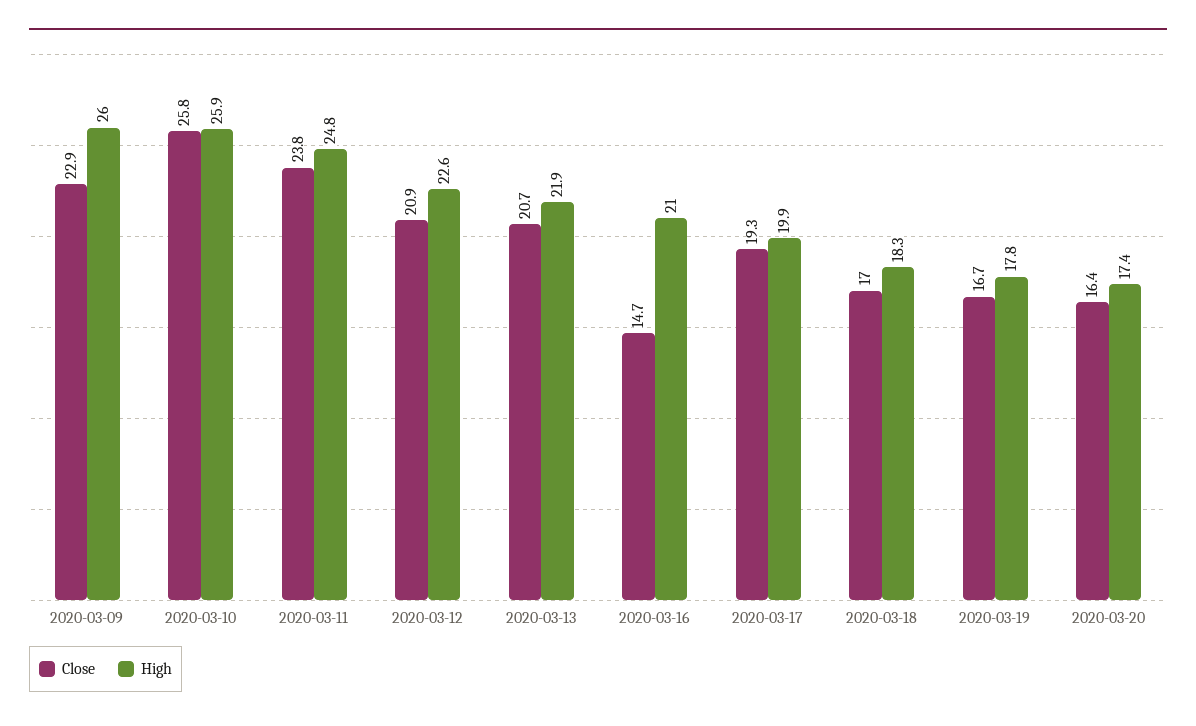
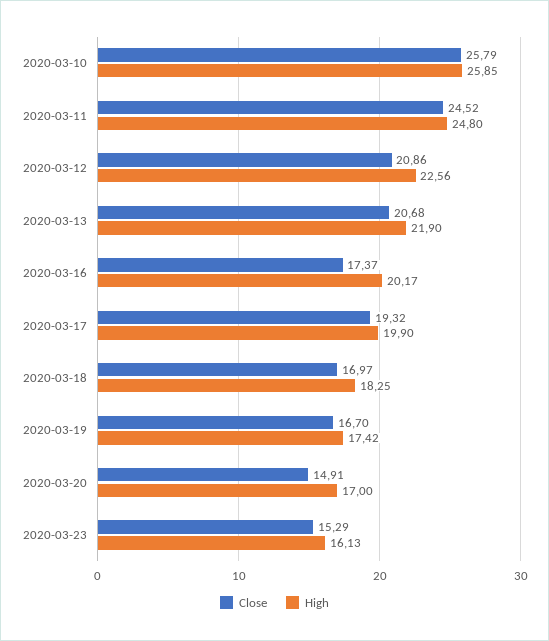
Close, 2020-03-09: 22.9 -> none
High, 2020-03-09: 26 -> none
Close, 2020-03-11: 23.8 -> 24.52
Close, 2020-03-16: 14.7 -> 17.37
High, 2020-03-16: 21 -> 20.17
High, 2020-03-19: 17.8 -> 17.42
Close, 2020-03-20: 16.4 -> 14.91
High, 2020-03-20: 17.4 -> 17
Close, 2020-03-23: none -> 15.29
High, 2020-03-23: none -> 16.13

